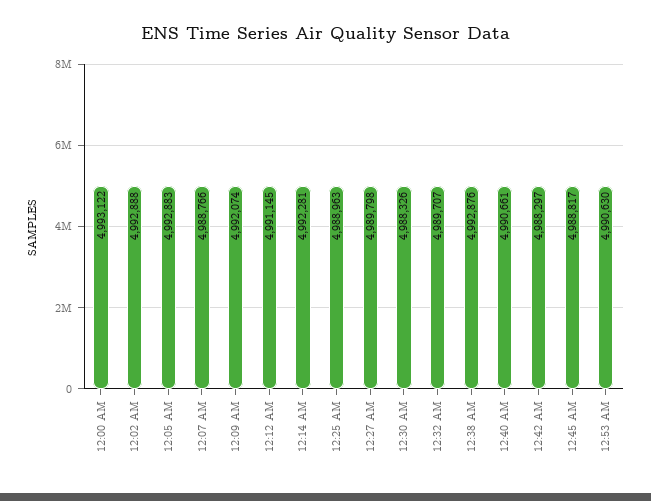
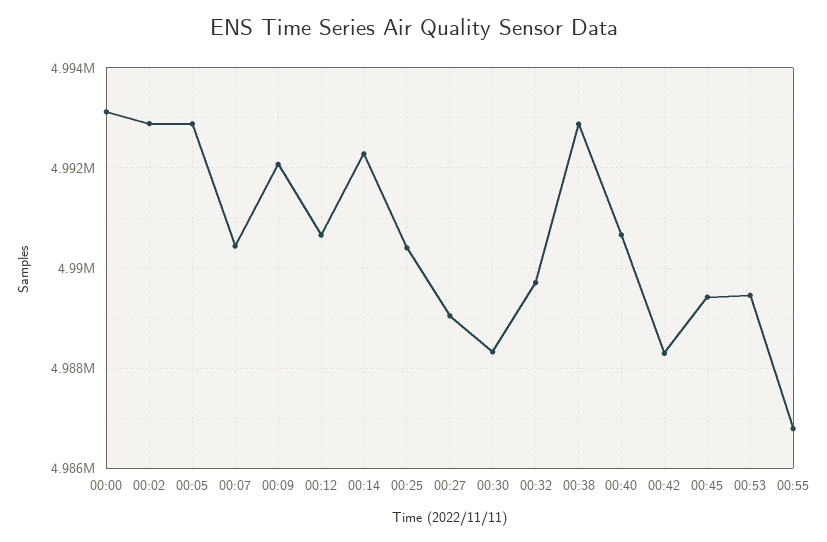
12:07 AM: 4988766 -> 4990400
12:12 AM: 4991145 -> 4990600
12:25 AM: 4988963 -> 4990400
12:27 AM: 4989798 -> 4989000
12:45 AM: 4988817 -> 4989400
12:53 AM: 4990630 -> 4989400
00:55: none -> 4986800

